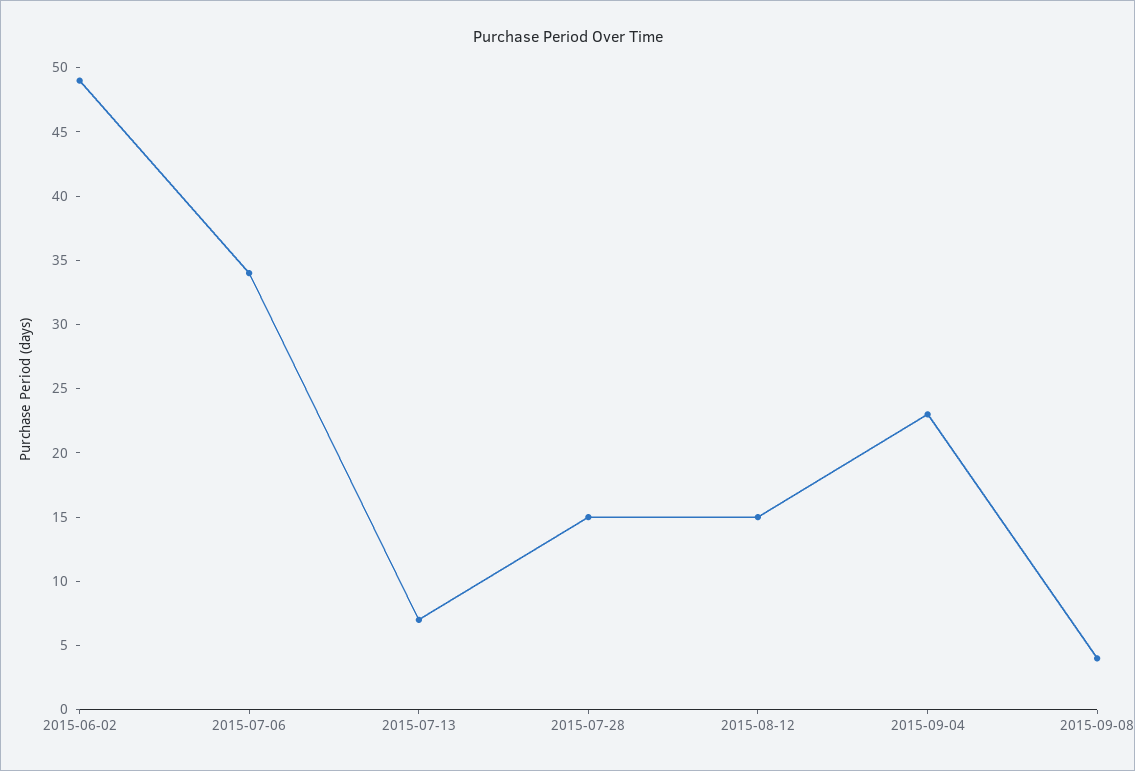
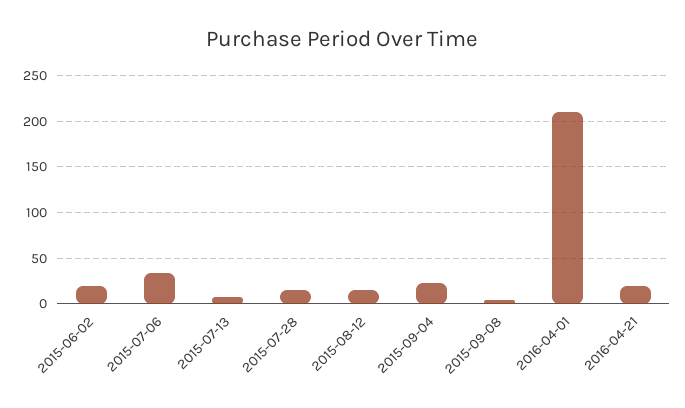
2015-06-02: 49 -> 20
2016-04-01: none -> 210
2016-04-21: none -> 20

